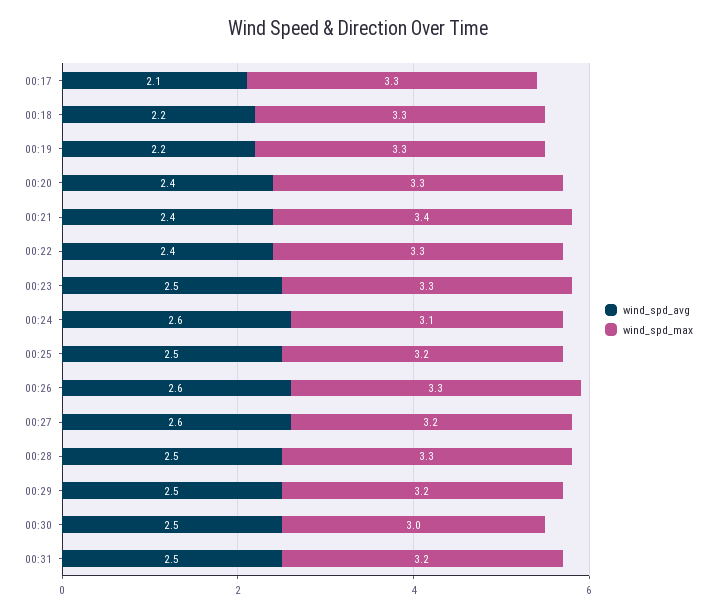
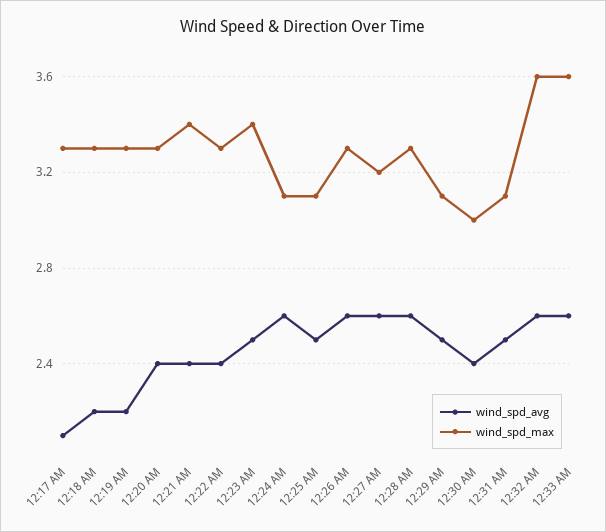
wind_spd_max, 00:23: 3.3 -> 3.4
wind_spd_max, 00:25: 3.2 -> 3.1
wind_spd_avg, 00:28: 2.5 -> 2.6
wind_spd_max, 00:29: 3.2 -> 3.1
wind_spd_avg, 00:30: 2.5 -> 2.4
wind_spd_max, 00:31: 3.2 -> 3.1
wind_spd_avg, 12:32 AM: none -> 2.6
wind_spd_max, 12:32 AM: none -> 3.6
wind_spd_avg, 12:33 AM: none -> 2.6
wind_spd_max, 12:33 AM: none -> 3.6

